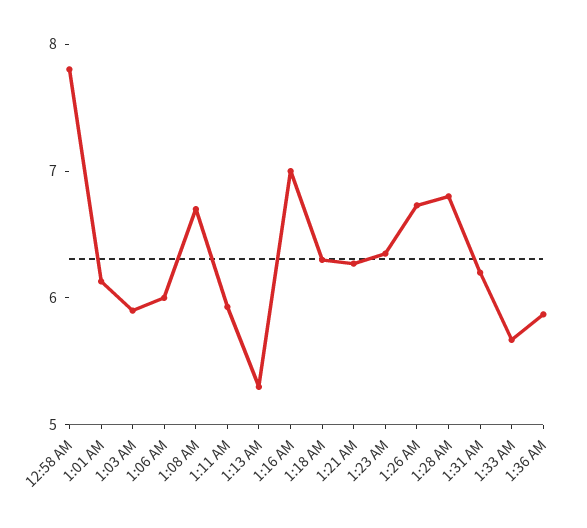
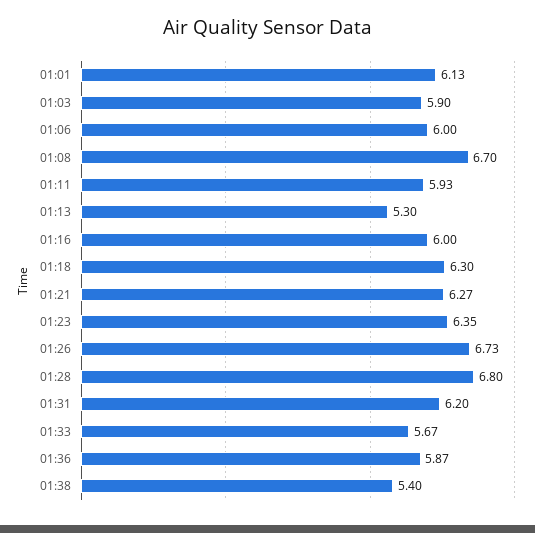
12:58 AM: 7.8 -> none
1:16 AM: 7 -> 6
01:38: none -> 5.4

